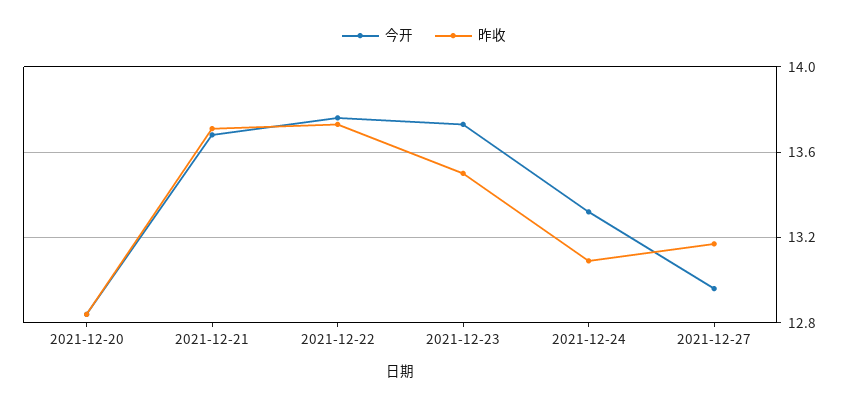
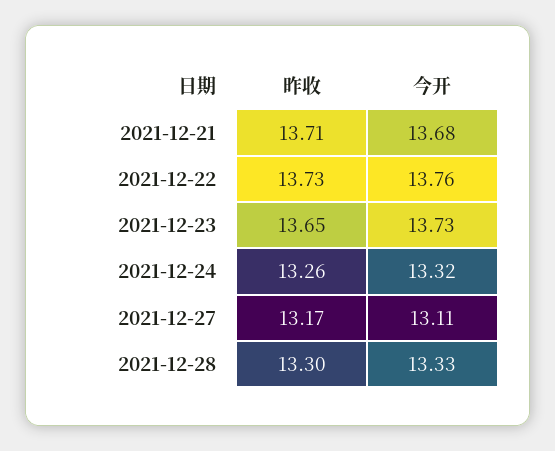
今开, 2021-12-20: 12.85 -> none
昨收, 2021-12-20: 12.85 -> none
昨收, 2021-12-23: 13.5 -> 13.65
昨收, 2021-12-24: 13.1 -> 13.26
今开, 2021-12-27: 12.95 -> 13.11
昨收, 2021-12-28: none -> 13.3
今开, 2021-12-28: none -> 13.33

